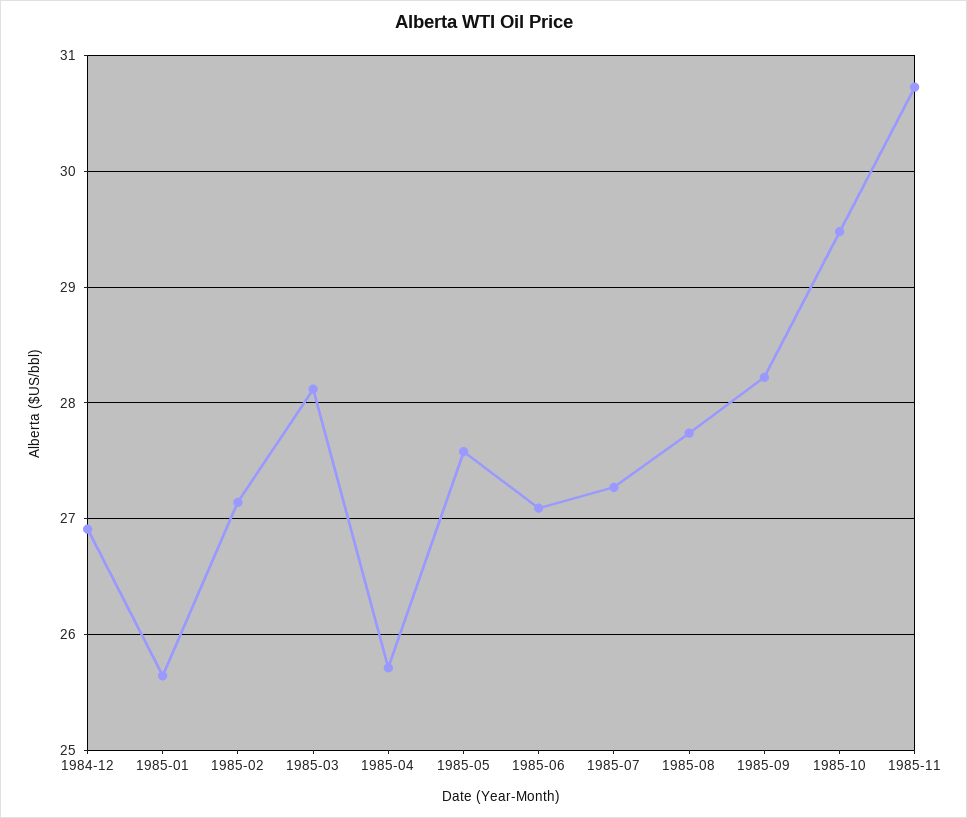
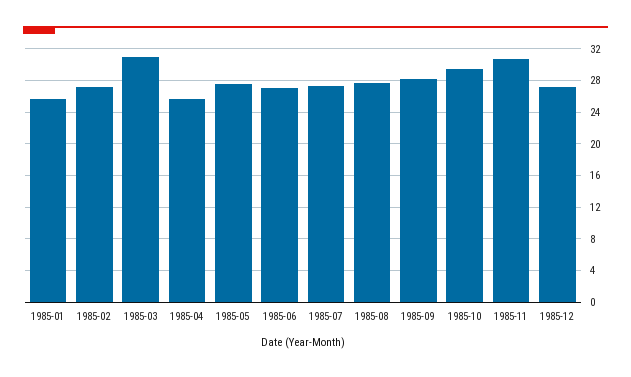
1984-12: 26.9 -> none
1985-03: 28.1 -> 31
1985-12: none -> 27

